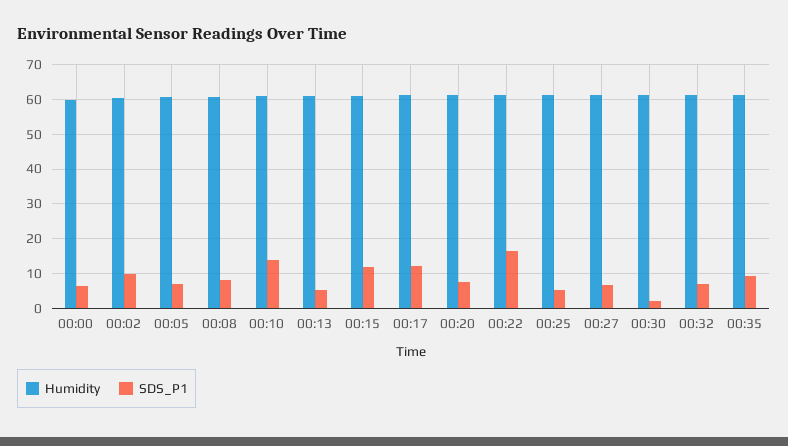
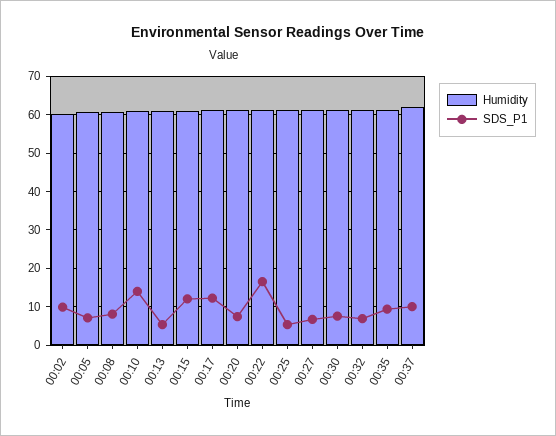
Humidity, 00:00: 60 -> none
SDS_P1, 00:00: 6 -> none
SDS_P1, 00:30: 2 -> 8
Humidity, 00:37: none -> 62
SDS_P1, 00:37: none -> 10

